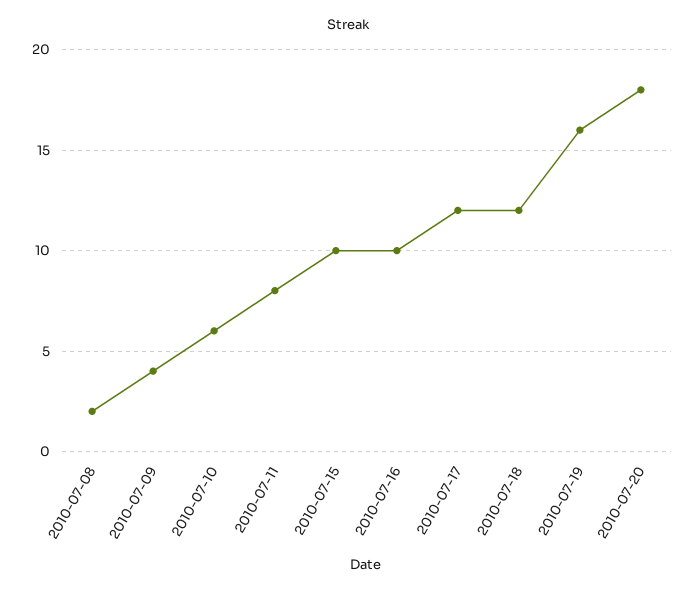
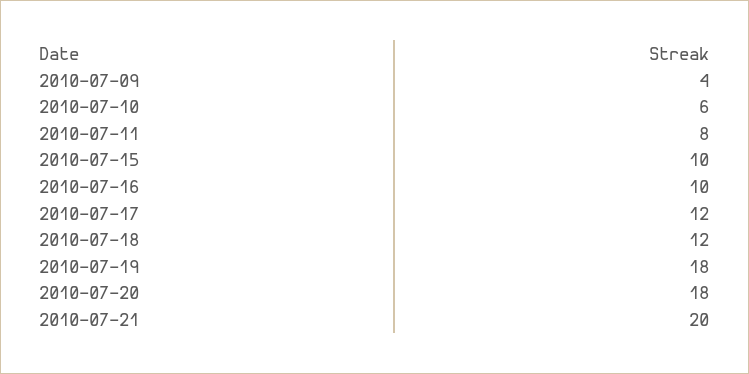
2010-07-08: 2 -> none
2010-07-19: 16 -> 18
2010-07-21: none -> 20

